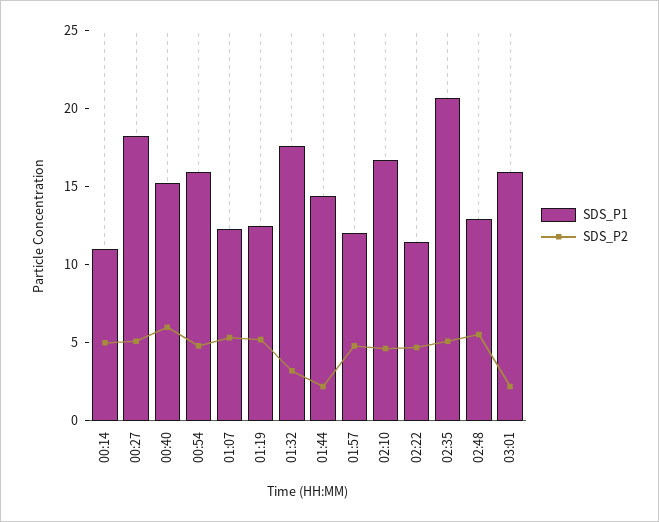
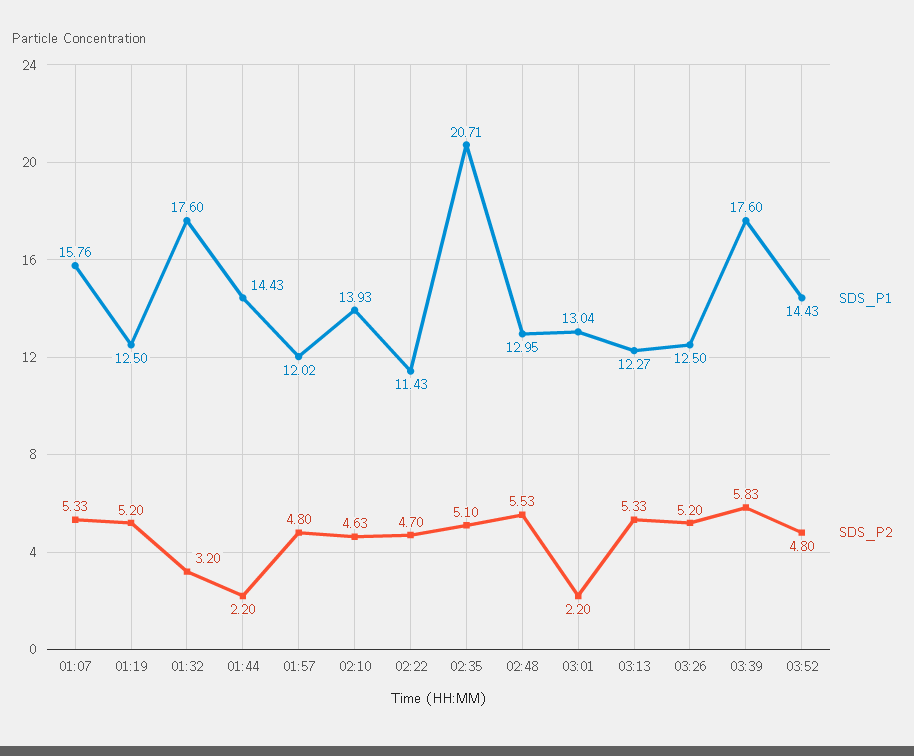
SDS_P1, 00:14: 11 -> none
SDS_P2, 00:14: 5 -> none
SDS_P1, 00:27: 18 -> none
SDS_P2, 00:27: 5 -> none
SDS_P1, 00:40: 15 -> none
SDS_P2, 00:40: 6 -> none
SDS_P1, 00:54: 16 -> none
SDS_P2, 00:54: 5 -> none
SDS_P1, 01:07: 12 -> 15.76
SDS_P1, 02:10: 17 -> 13.93
SDS_P1, 03:01: 16 -> 13.04
SDS_P1, 03:13: none -> 12.27
SDS_P2, 03:13: none -> 5.33
SDS_P1, 03:26: none -> 12.5
SDS_P2, 03:26: none -> 5.2
SDS_P1, 03:39: none -> 17.6
SDS_P2, 03:39: none -> 5.83
SDS_P1, 03:52: none -> 14.43
SDS_P2, 03:52: none -> 4.8

